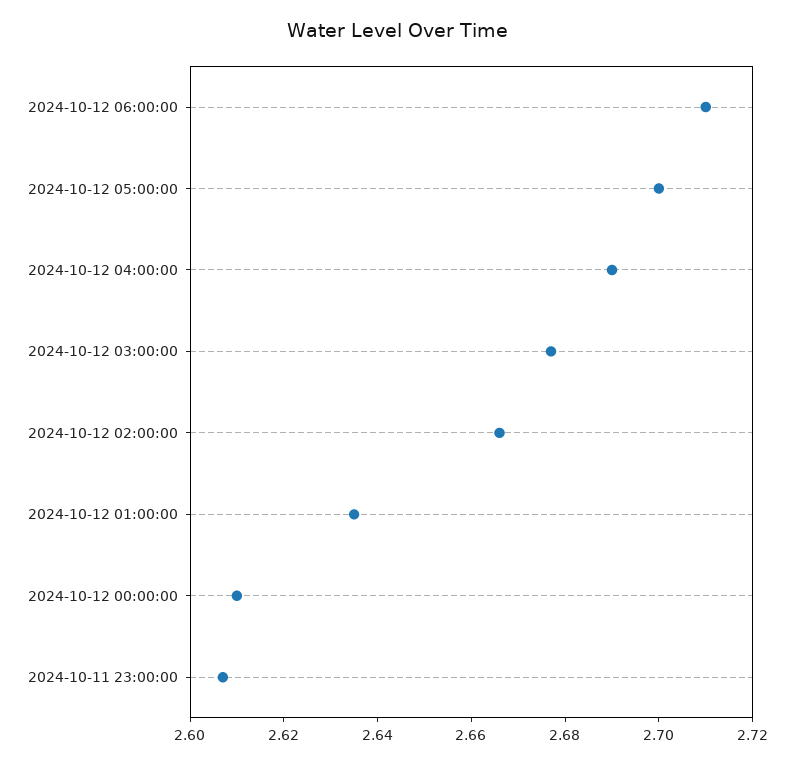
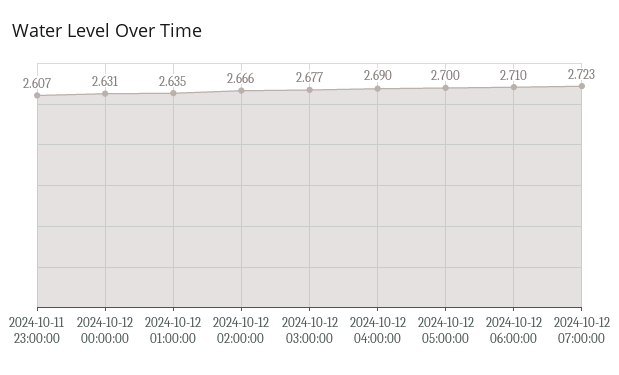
2024-10-12 00:00:00: 2.61 -> 2.631
2024-10-12 07:00:00: none -> 2.723

